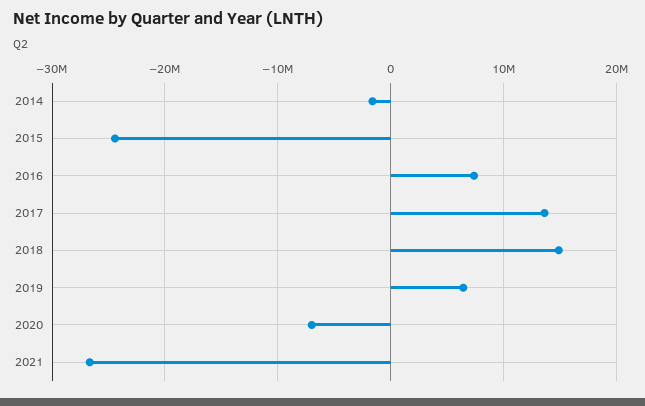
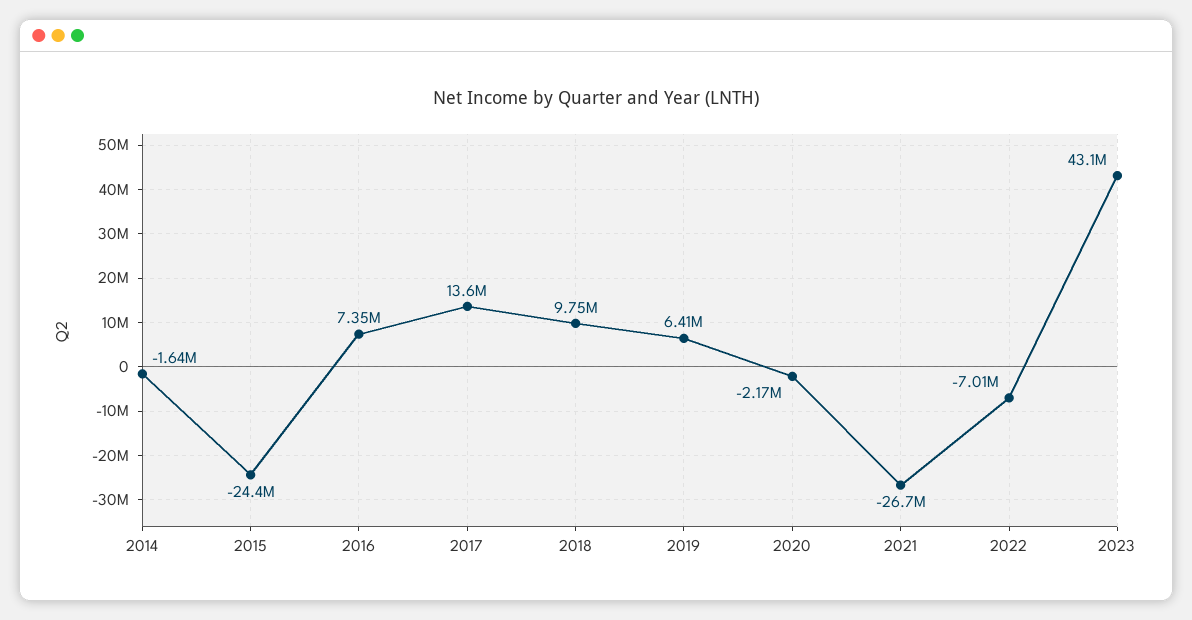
2018: 15000000 -> 9750000
2020: -7000000 -> -2170000
2022: none -> -7010000
2023: none -> 43100000

